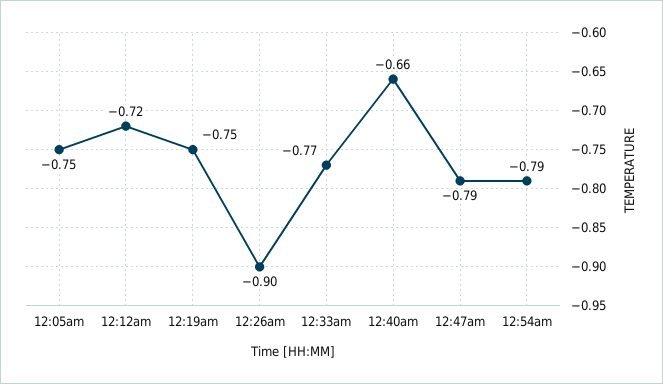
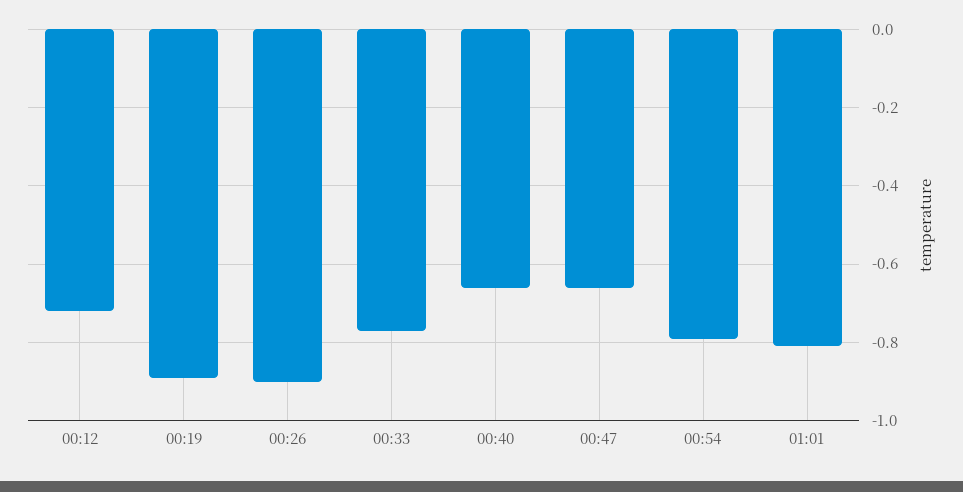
12:05am: -0.75 -> none
12:19am: -0.75 -> -0.9
12:47am: -0.79 -> -0.65
01:01: none -> -0.8

